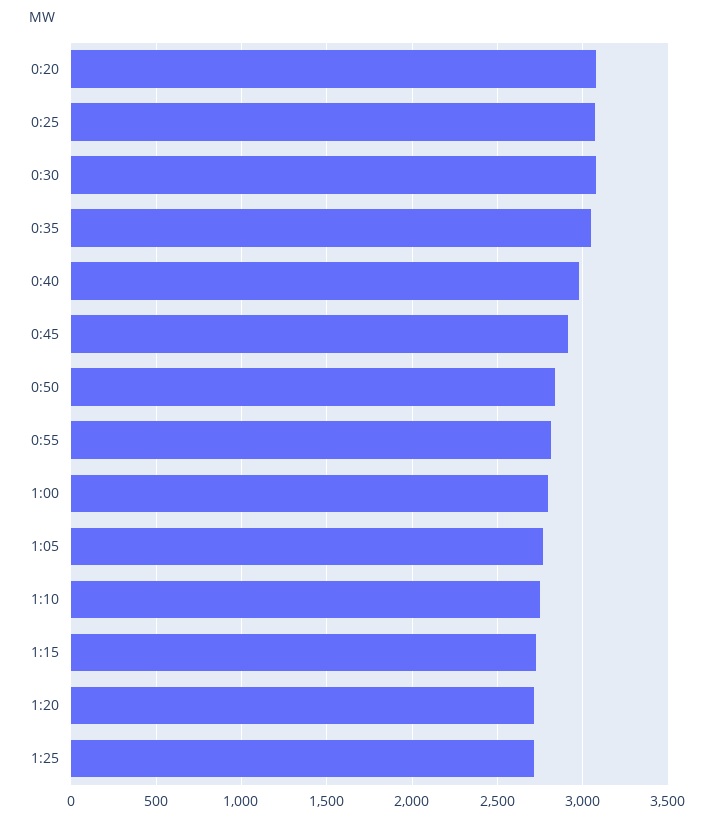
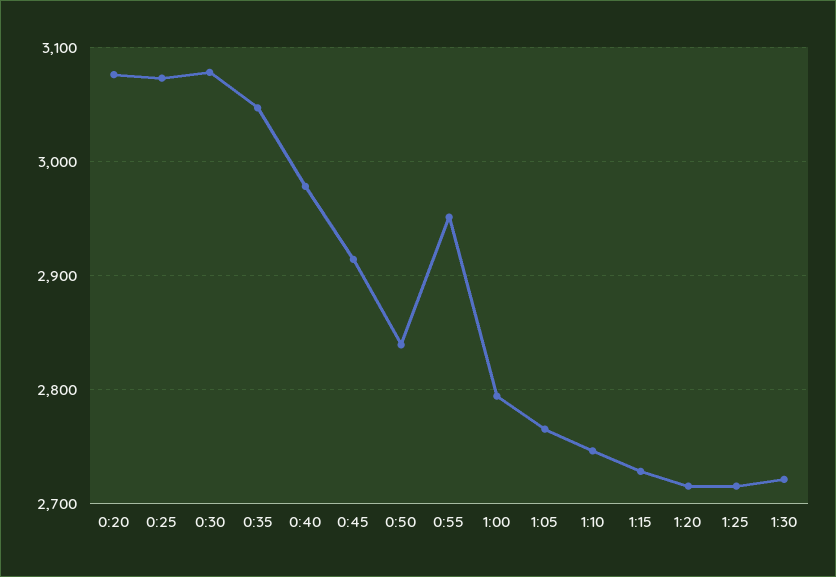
0:55: 2800 -> 2950
1:30: none -> 2720

